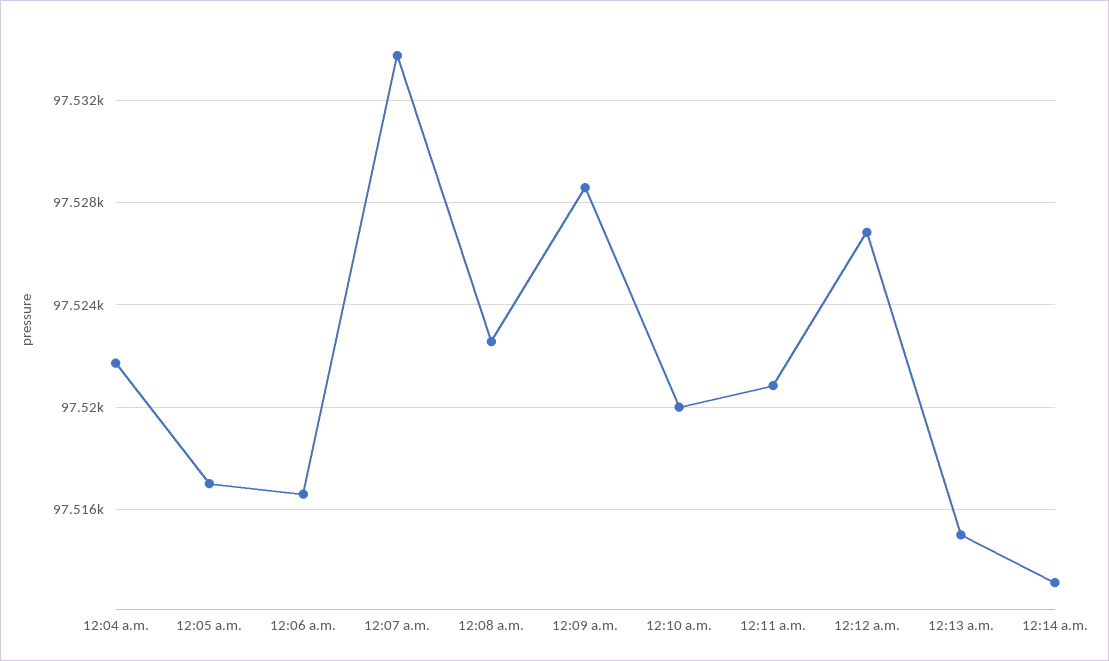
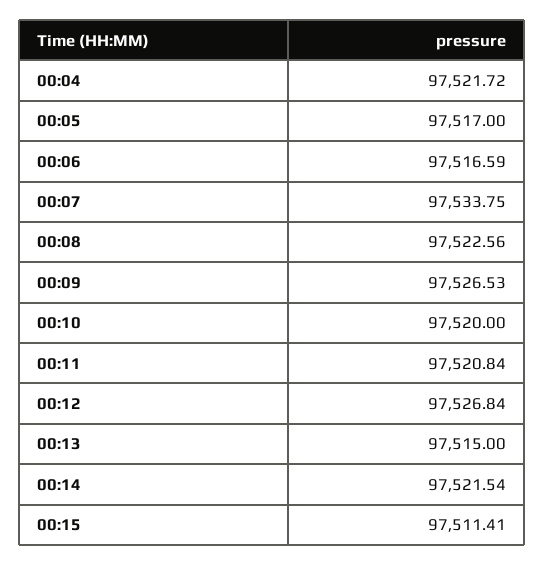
12:09 a.m.: 97528.5 -> 97526.53
12:14 a.m.: 97513 -> 97521.54
00:15: none -> 97511.41

